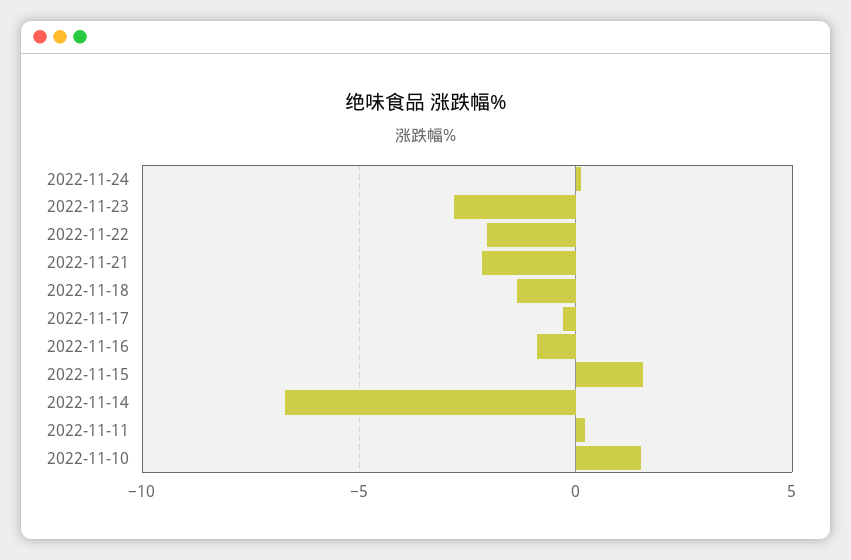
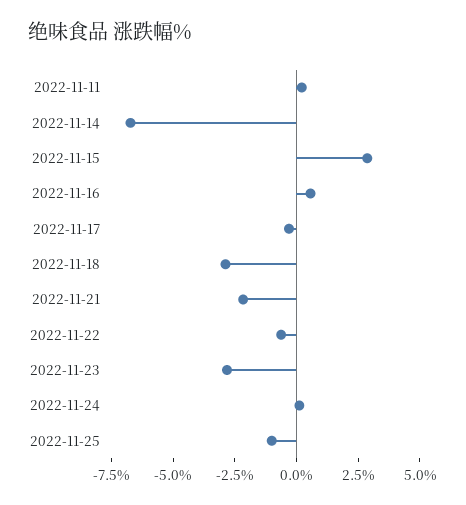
2022-11-22: -2 -> -0.5
2022-11-18: -1.5 -> -3
2022-11-16: -1 -> 0.5
2022-11-15: 1.5 -> 3
2022-11-10: 1.5 -> none
2022-11-25: none -> -1

